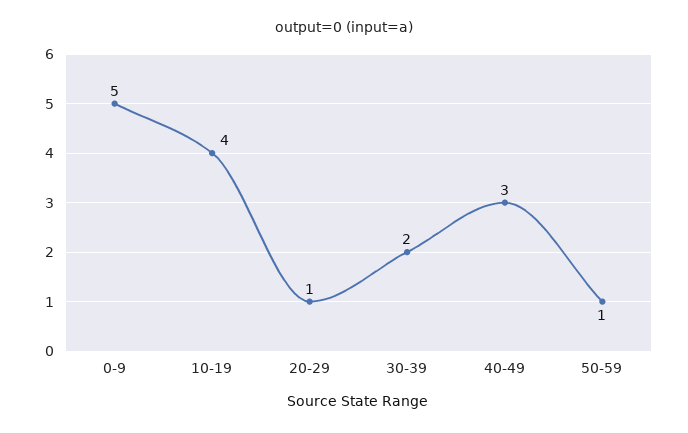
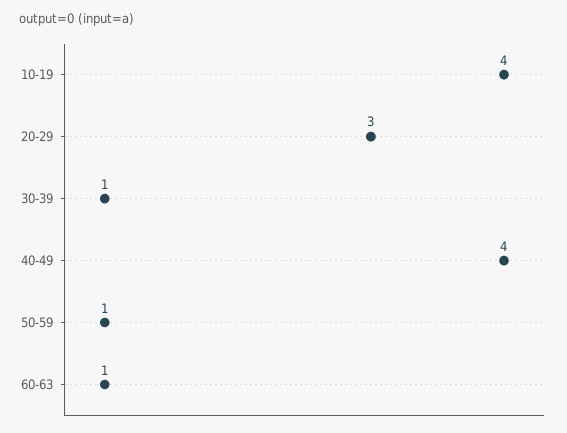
0-9: 5 -> none
20-29: 1 -> 3
30-39: 2 -> 1
40-49: 3 -> 4
60-63: none -> 1

